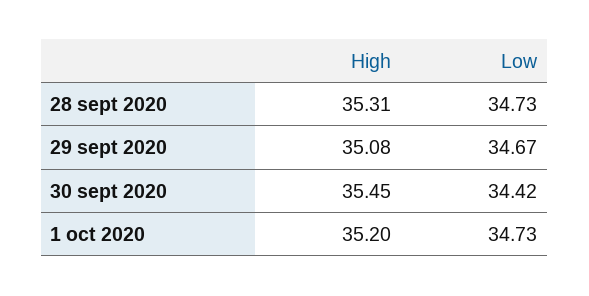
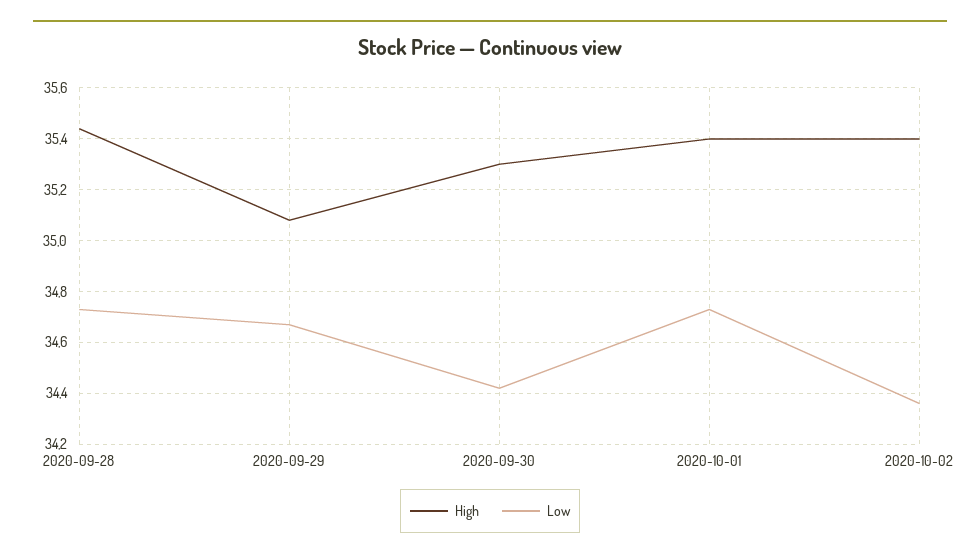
High, 28 sept 2020: 35.31 -> 35.45
High, 30 sept 2020: 35.45 -> 35.3
High, 1 oct 2020: 35.2 -> 35.4
High, 2020-10-02: none -> 35.4
Low, 2020-10-02: none -> 34.35

